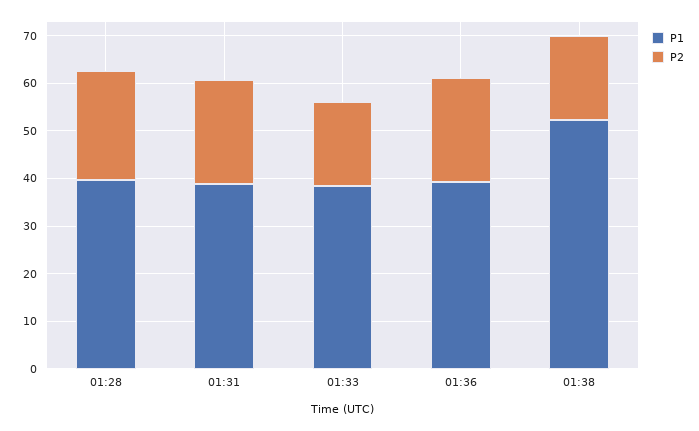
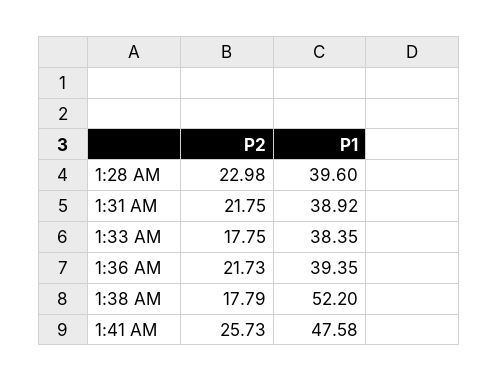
P2, 1:41 AM: none -> 25.73
P1, 1:41 AM: none -> 47.58

